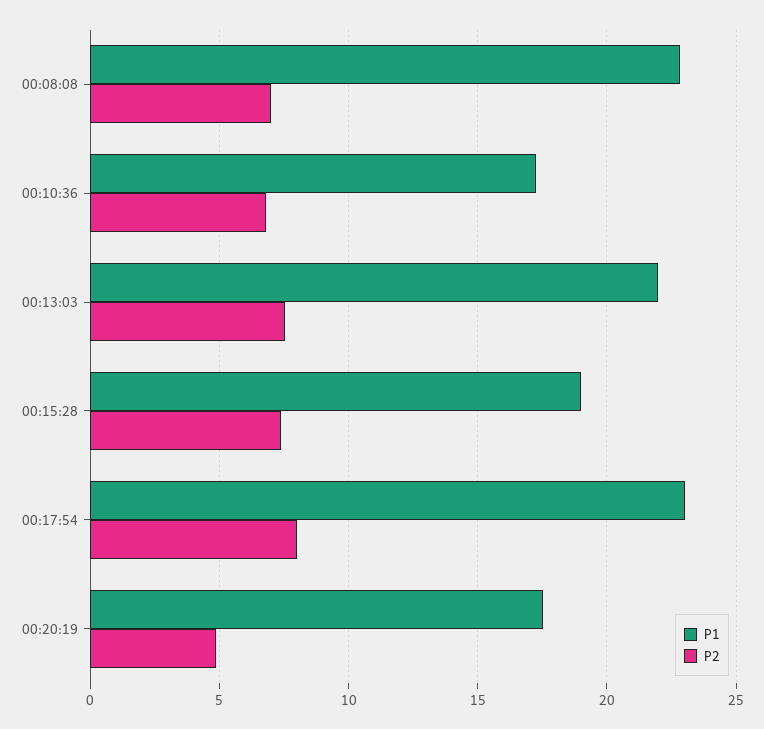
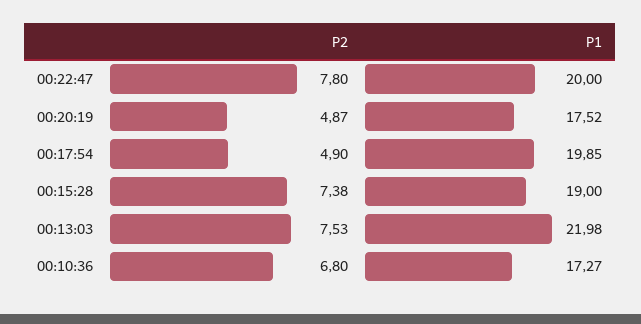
P1, 00:08:08: 23 -> none
P2, 00:08:08: 7 -> none
P1, 00:17:54: 23 -> 19.85
P2, 00:17:54: 8 -> 4.9
P2, 00:22:47: none -> 7.8
P1, 00:22:47: none -> 20

